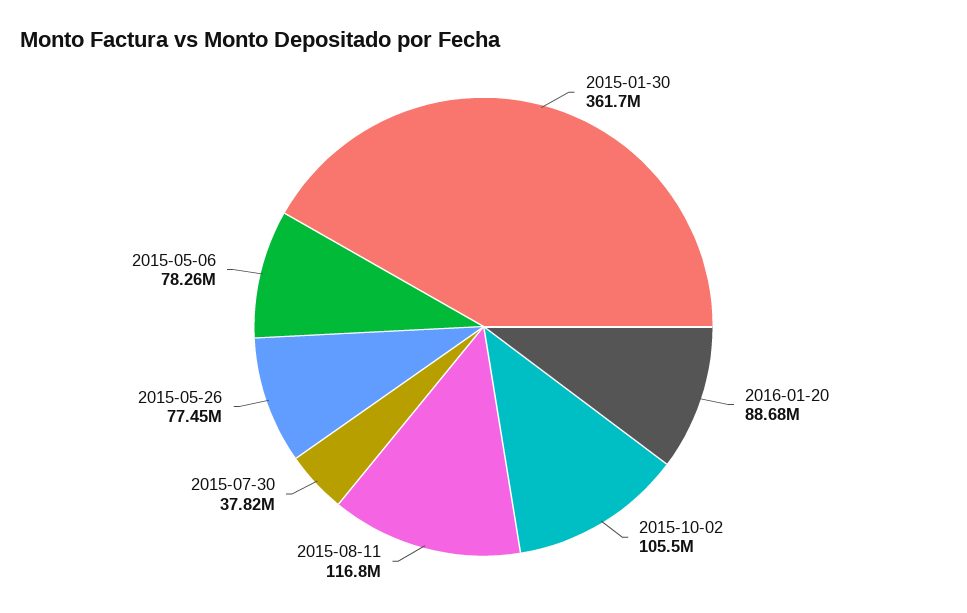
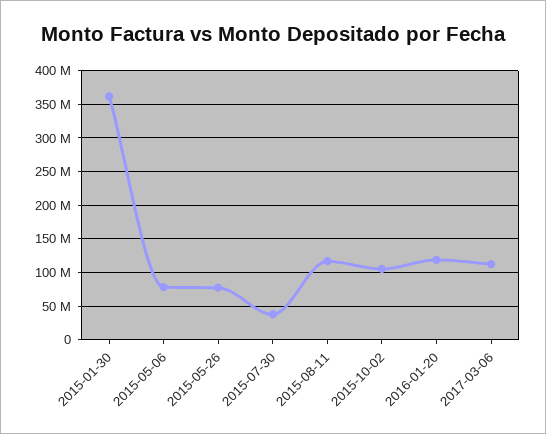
2016-01-20: 88680000 -> 120000000
2017-03-06: none -> 110000000

